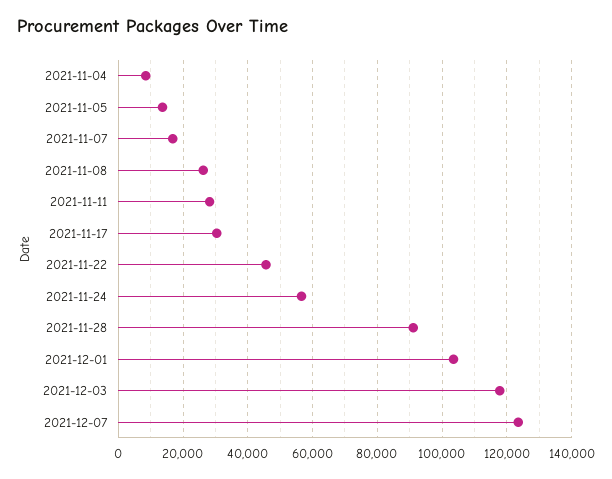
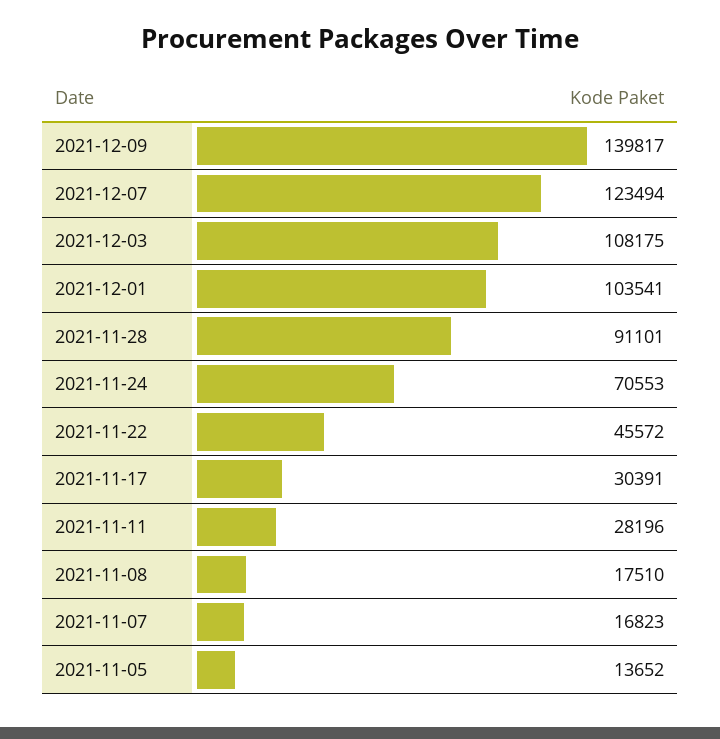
2021-11-04: 8000 -> none
2021-11-08: 26000 -> 17510
2021-11-24: 56000 -> 70553
2021-12-03: 118000 -> 108175
2021-12-09: none -> 139817

